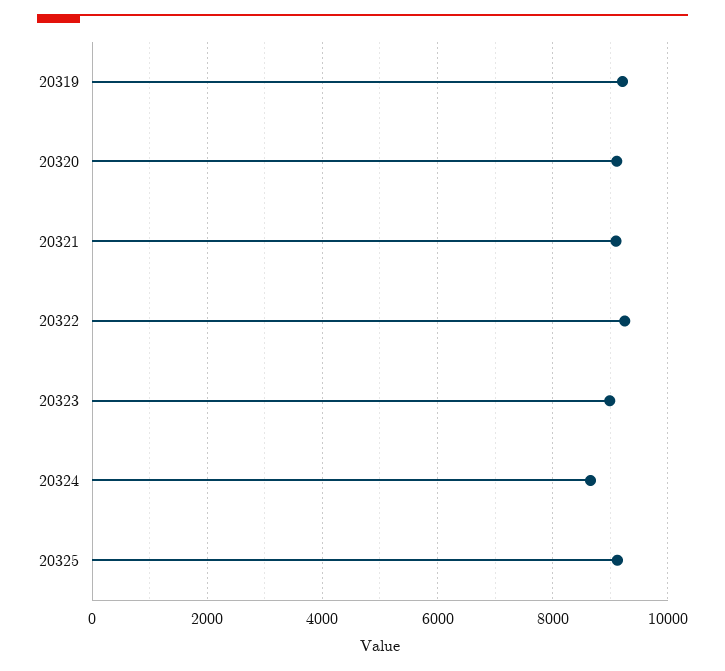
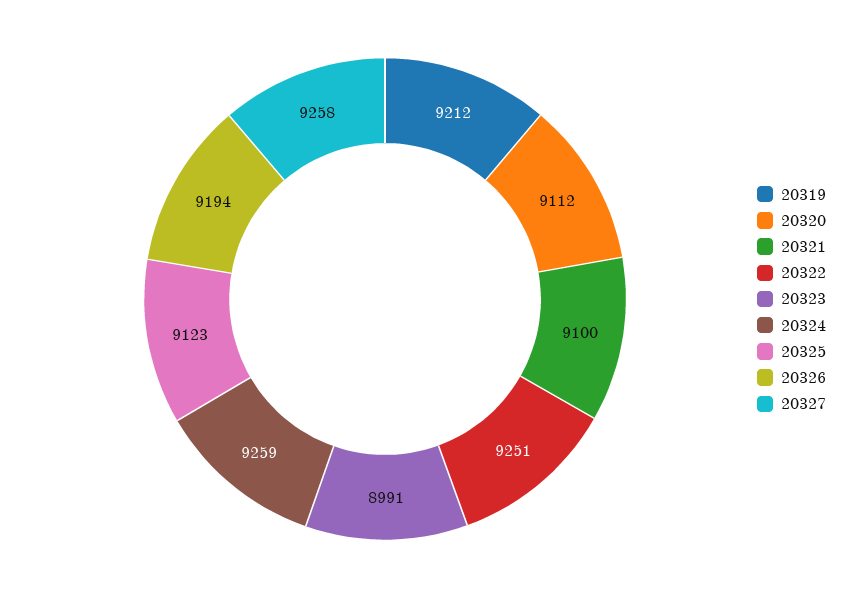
20324: 8600 -> 9259
20326: none -> 9194
20327: none -> 9258

